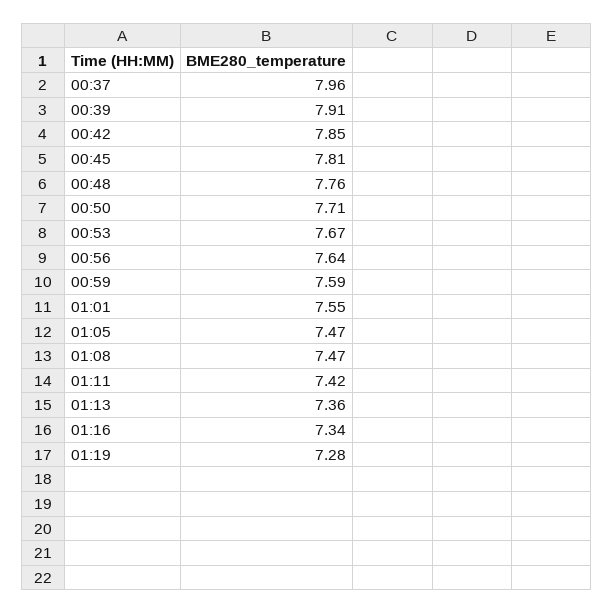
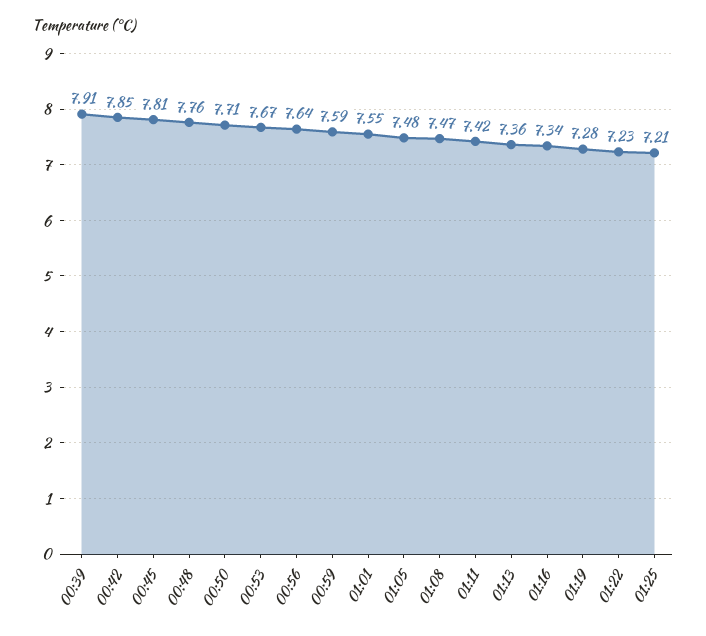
00:37: 7.96 -> none
01:05: 7.47 -> 7.48
01:22: none -> 7.23
01:25: none -> 7.21

